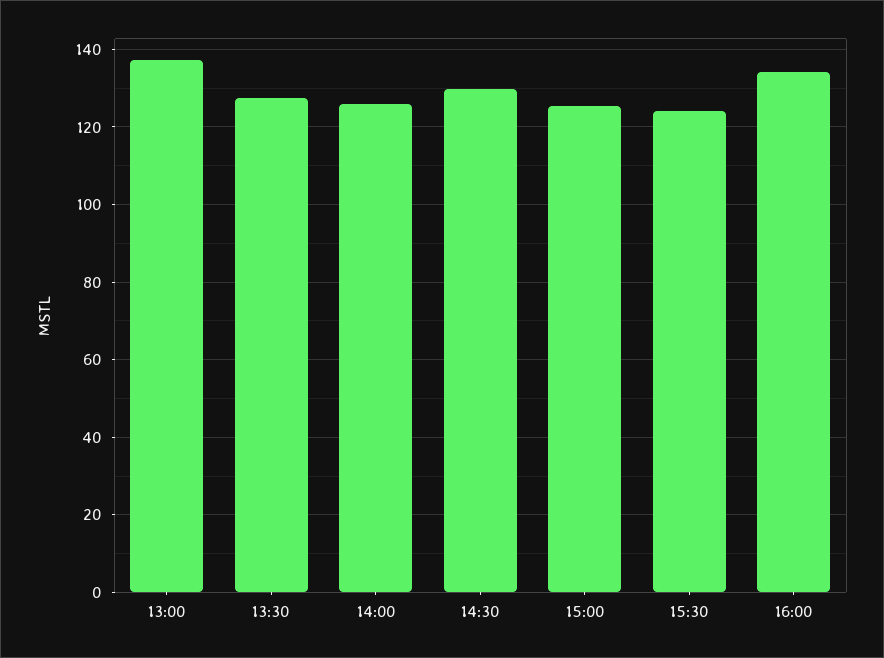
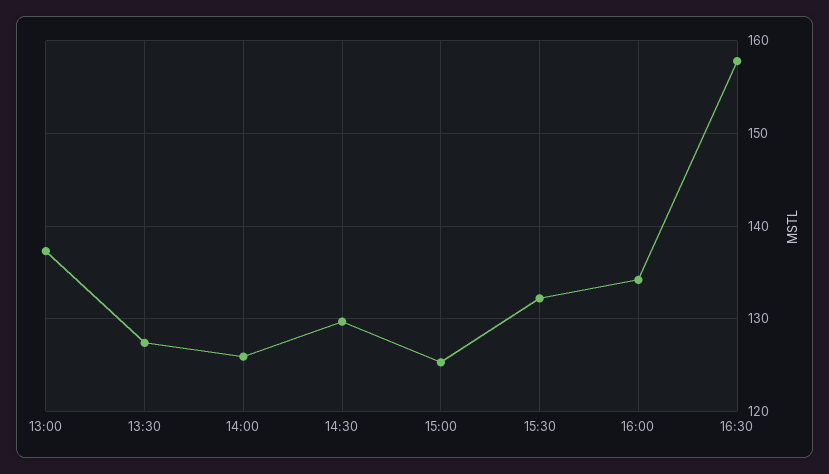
15:30: 124 -> 132
16:30: none -> 158

